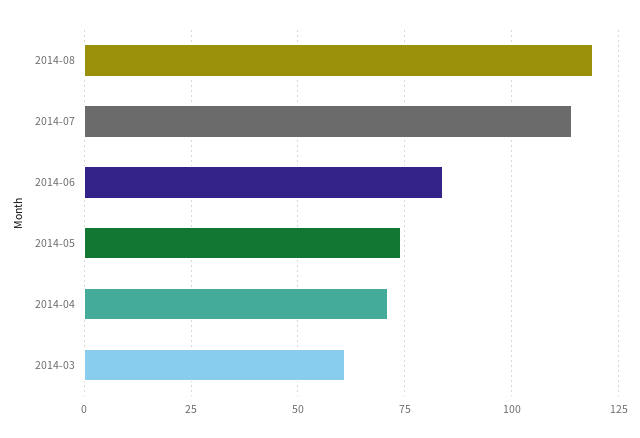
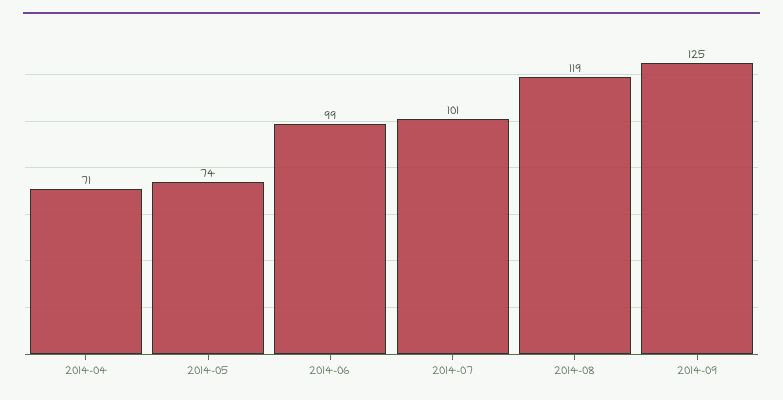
2014-07: 115 -> 101
2014-06: 85 -> 99
2014-03: 60 -> none
2014-09: none -> 125

